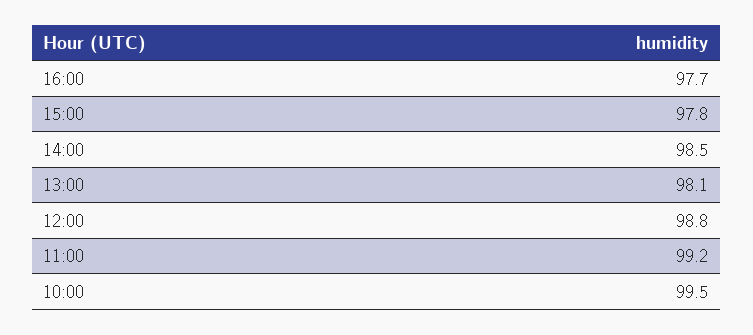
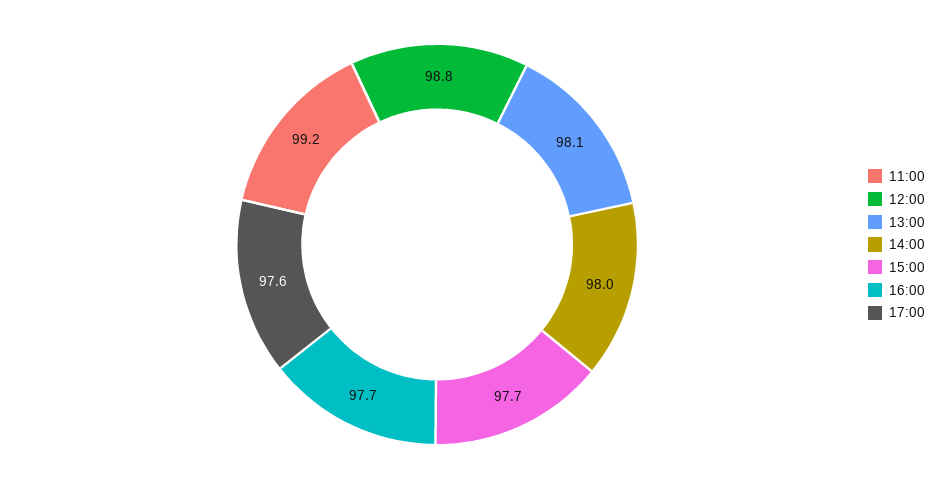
15:00: 97.8 -> 97.7
14:00: 98.5 -> 98
10:00: 99.5 -> none
17:00: none -> 97.6

